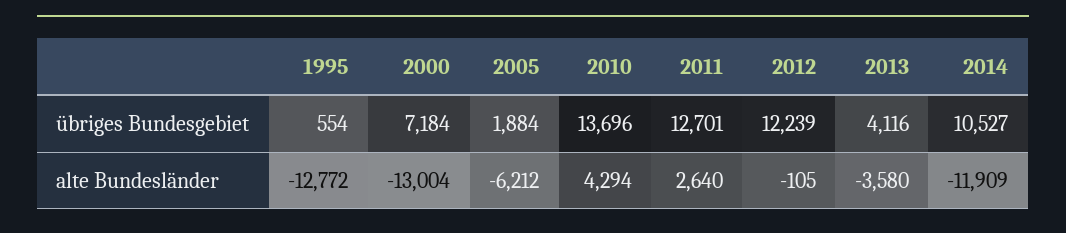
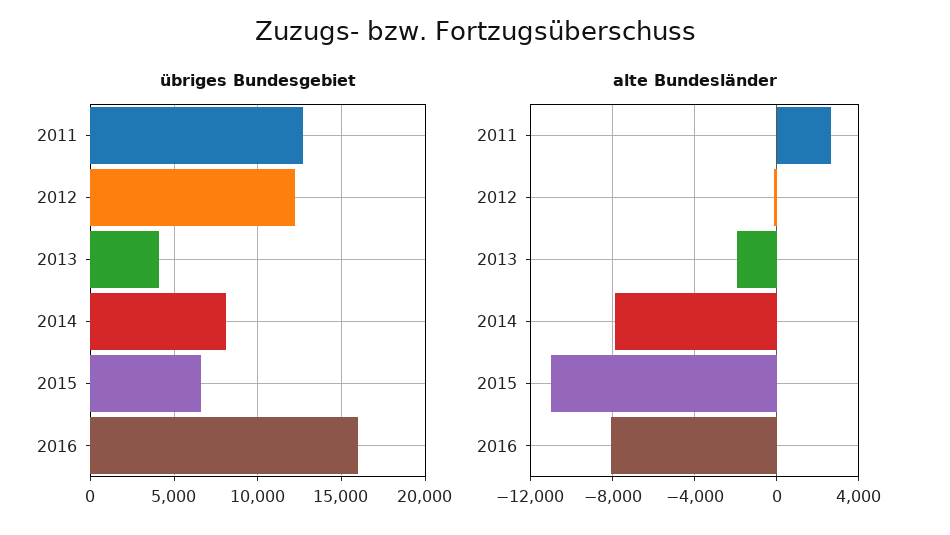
übriges Bundesgebiet, 1995: 554 -> none
übriges Bundesgebiet, 2000: 7184 -> none
übriges Bundesgebiet, 2005: 1884 -> none
übriges Bundesgebiet, 2010: 13696 -> none
übriges Bundesgebiet, 2014: 10527 -> 8000
alte Bundesländer, 1995: -12772 -> none
alte Bundesländer, 2000: -13004 -> none
alte Bundesländer, 2005: -6212 -> none
alte Bundesländer, 2010: 4294 -> none
alte Bundesländer, 2013: -3580 -> -2000
alte Bundesländer, 2014: -11909 -> -8000
übriges Bundesgebiet, 2015: none -> 6500
übriges Bundesgebiet, 2016: none -> 16000
alte Bundesländer, 2015: none -> -11000
alte Bundesländer, 2016: none -> -8000

